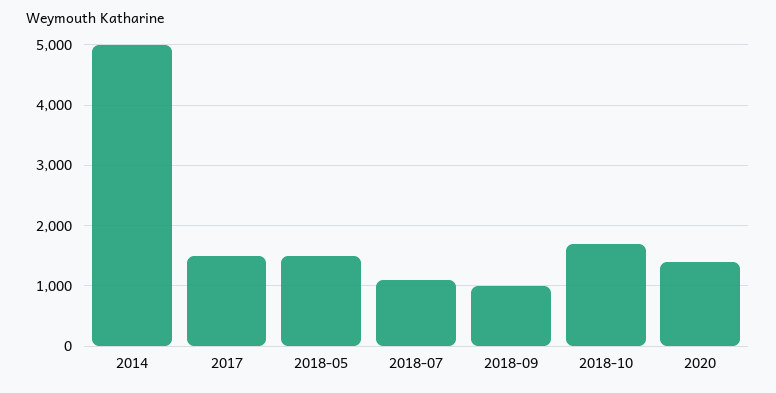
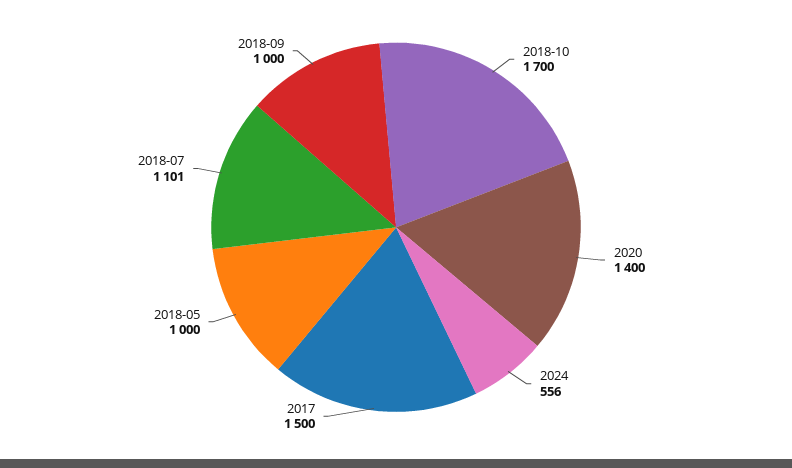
2014: 5000 -> none
2018-05: 1500 -> 1000
2024: none -> 556

